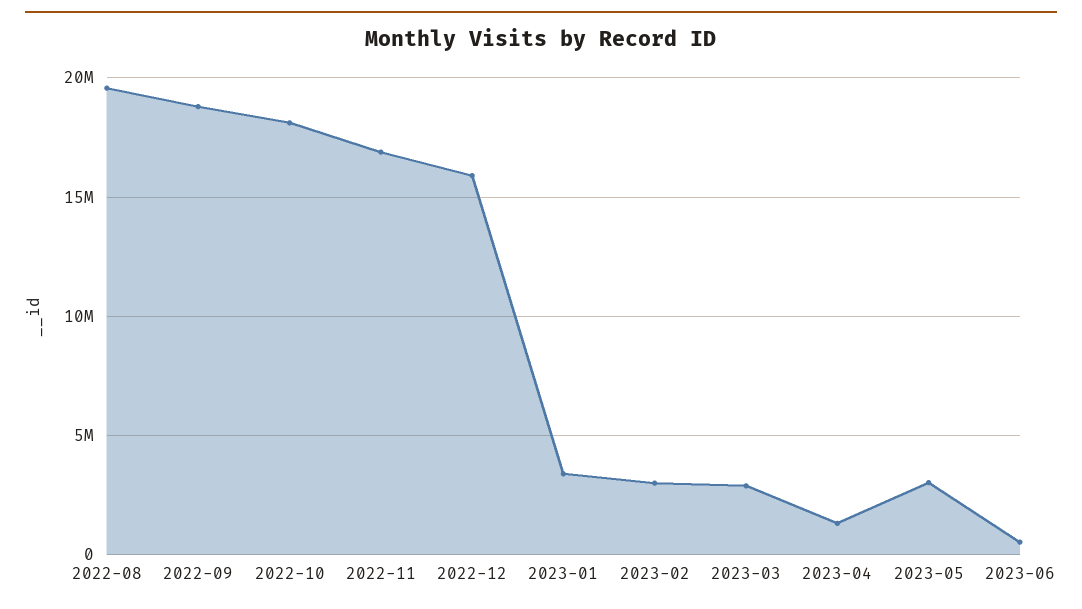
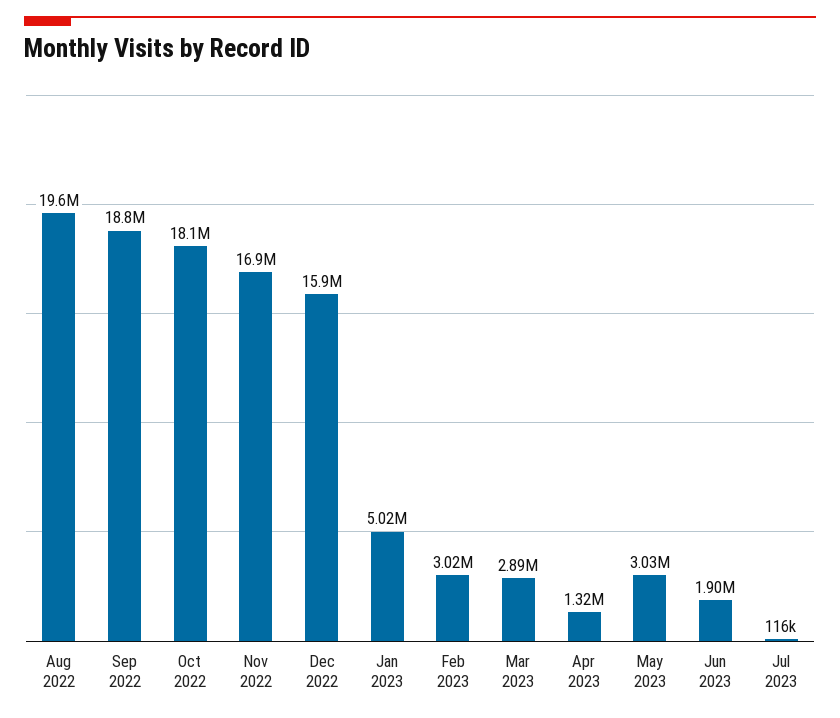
2023-01: 3500000 -> 5020000
2023-06: 500000 -> 1900000
Jul 2023: none -> 116000

